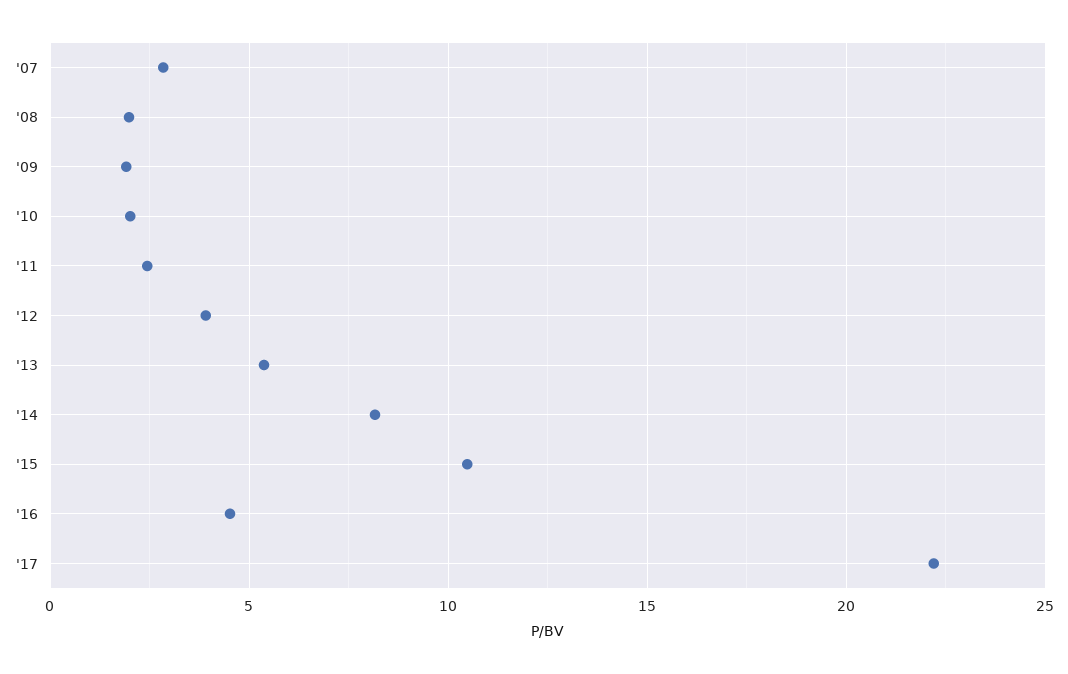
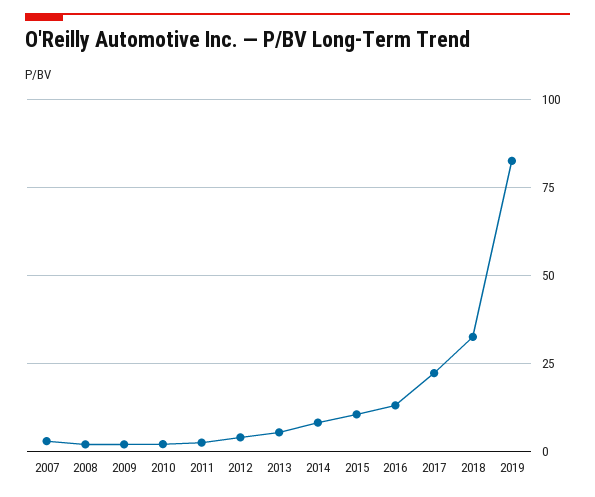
'16: 4.5 -> 12.5
2018: none -> 32.5
2019: none -> 82.5

